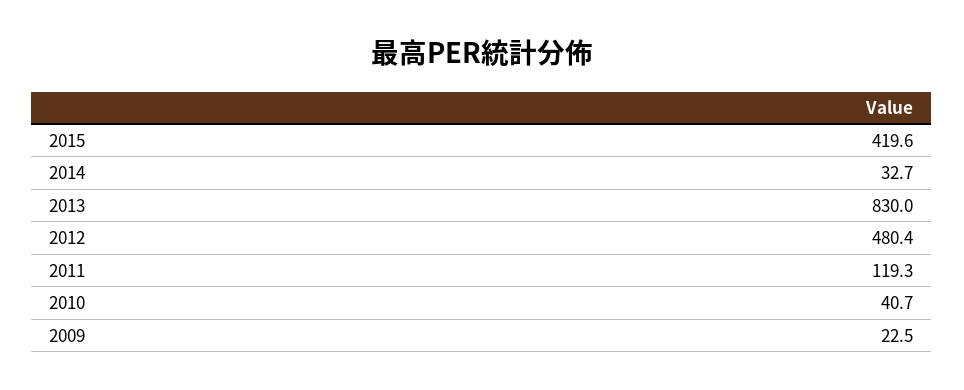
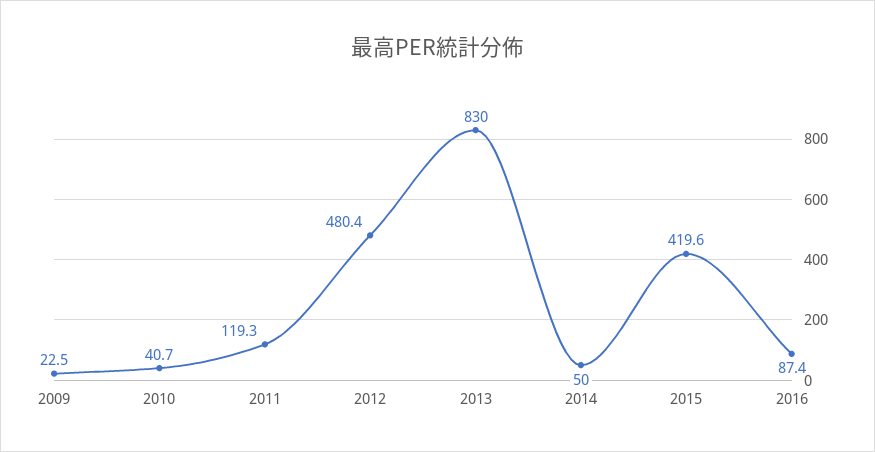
2014: 32.7 -> 50
2016: none -> 87.4

